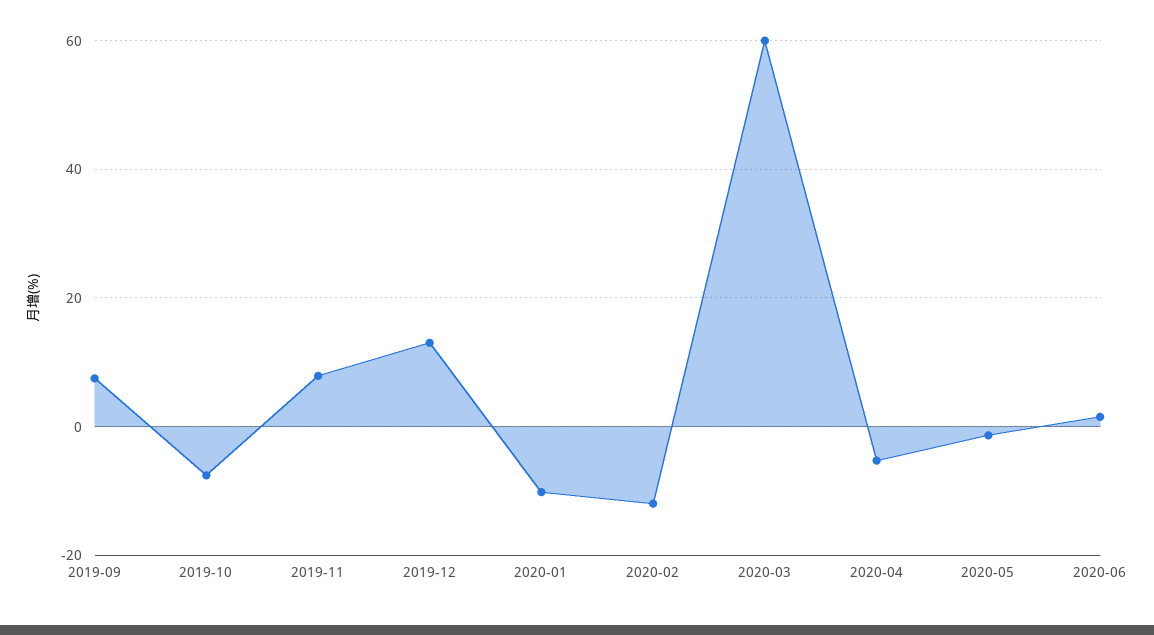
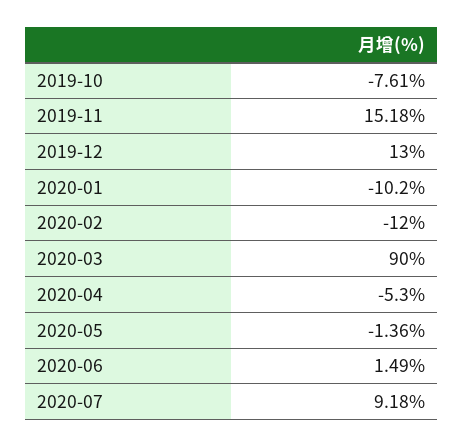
2019-09: 8 -> none
2019-11: 8 -> 15.18
2020-03: 60 -> 90
2020-07: none -> 9.18

